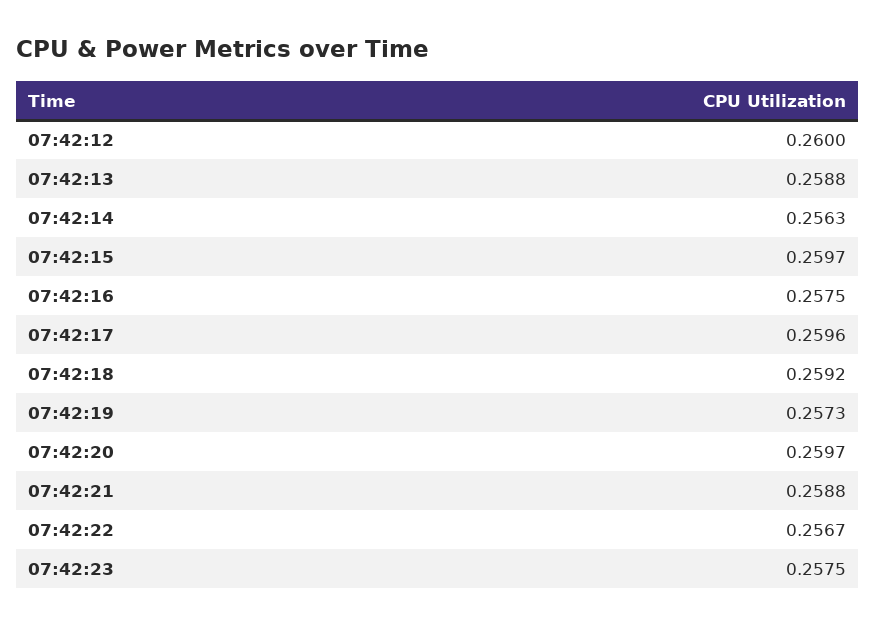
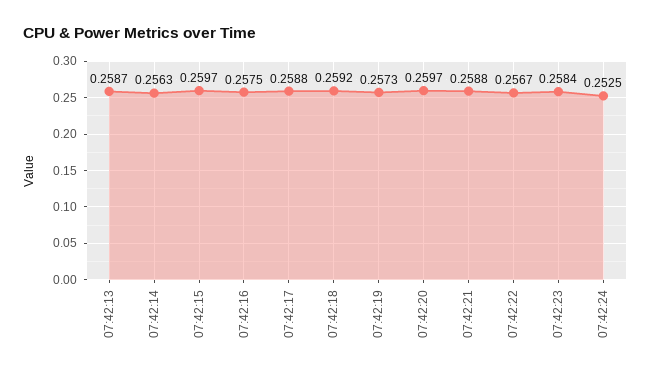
07:42:12: 0.26 -> none
07:42:13: 0.2588 -> 0.2587
07:42:17: 0.2596 -> 0.2588
07:42:23: 0.2575 -> 0.2584
07:42:24: none -> 0.2525

